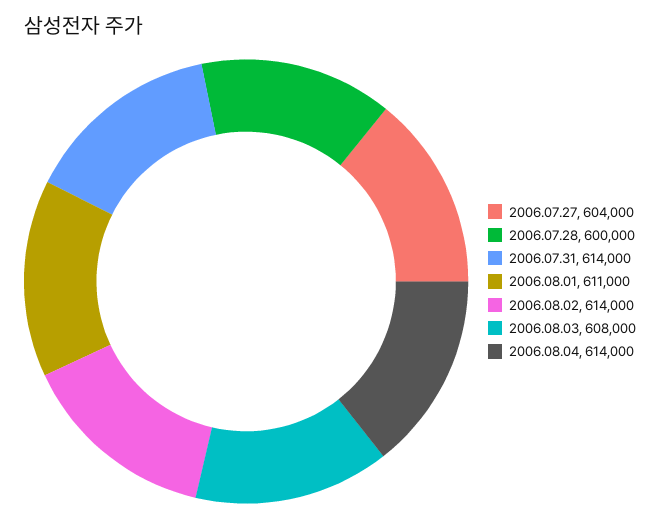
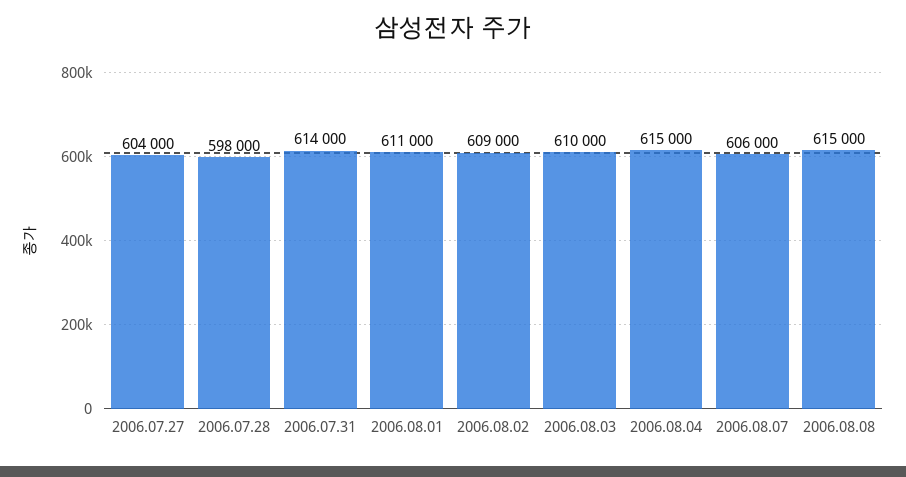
2006.07.28: 600000 -> 598000
2006.08.02: 614000 -> 609000
2006.08.03: 608000 -> 610000
2006.08.04: 614000 -> 615000
2006.08.07: none -> 606000
2006.08.08: none -> 615000

